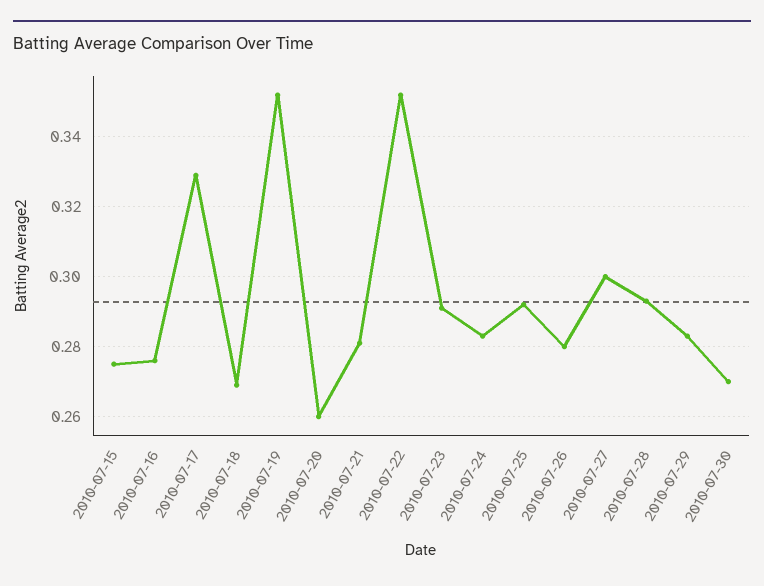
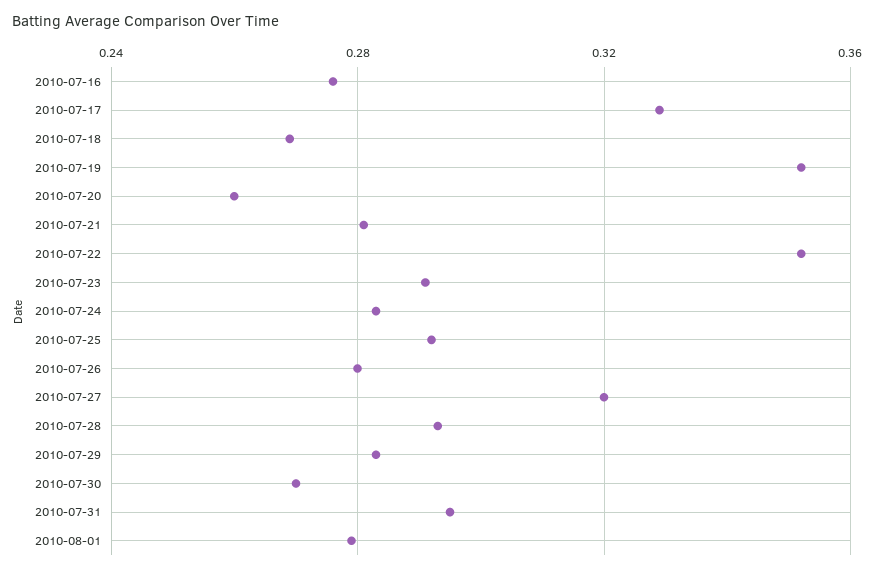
2010-07-15: 0.275 -> none
2010-07-27: 0.3 -> 0.32
2010-07-31: none -> 0.295
2010-08-01: none -> 0.28

